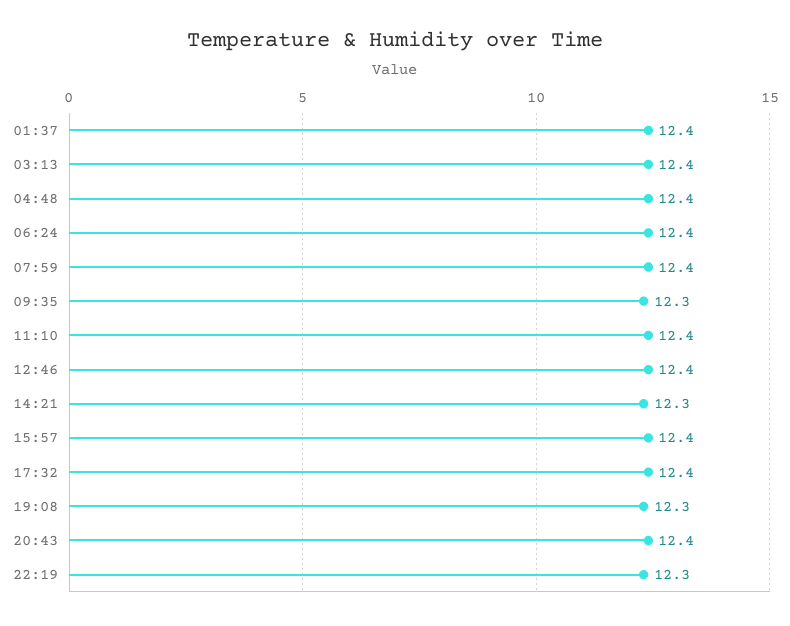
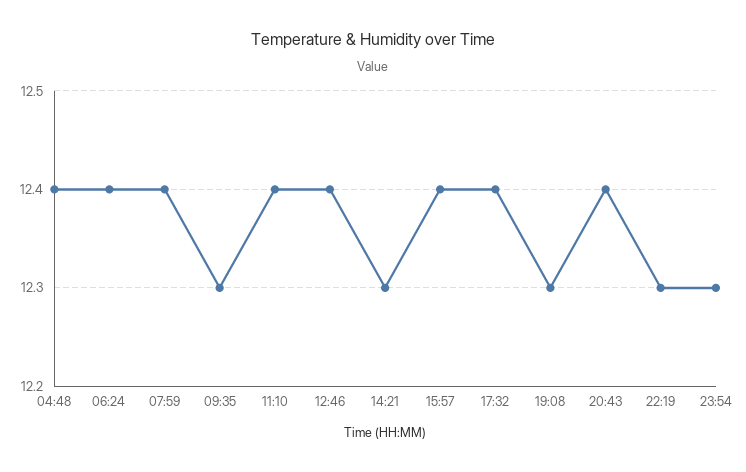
01:37: 12.4 -> none
03:13: 12.4 -> none
23:54: none -> 12.3

